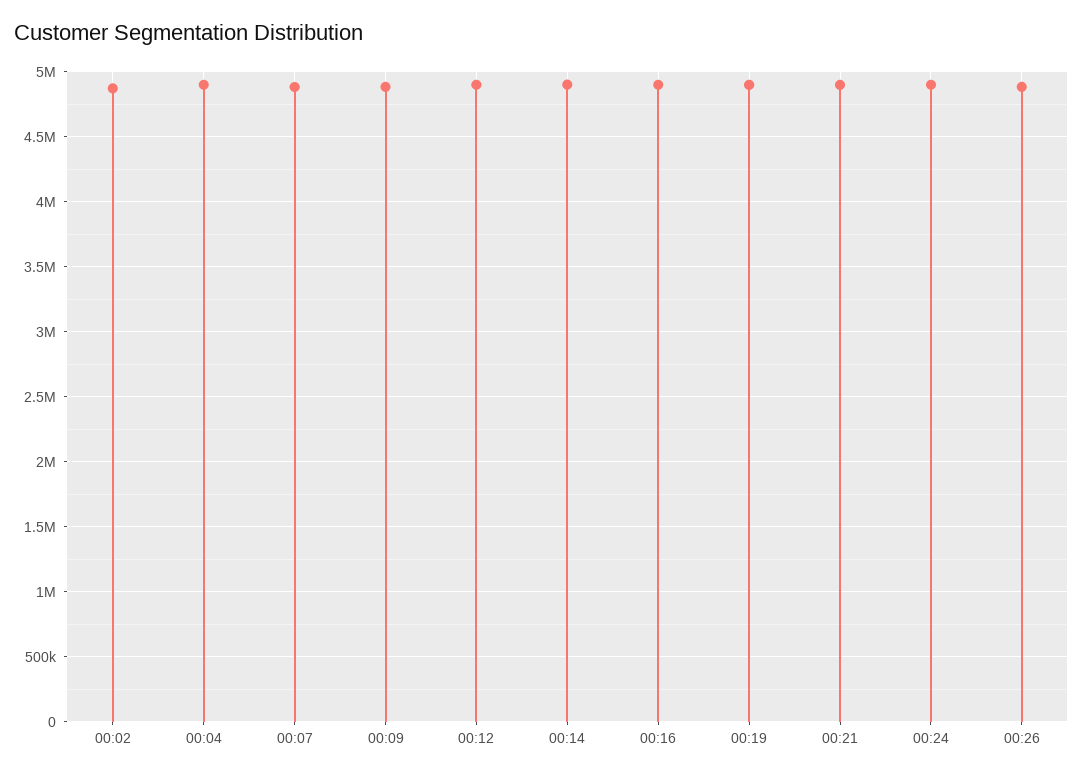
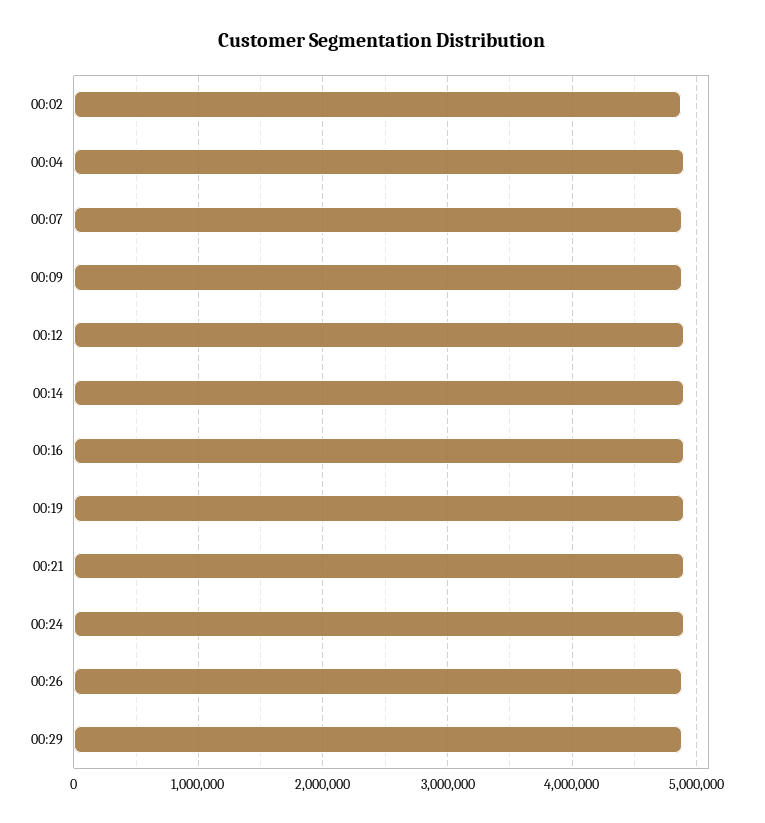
00:29: none -> 4900000

